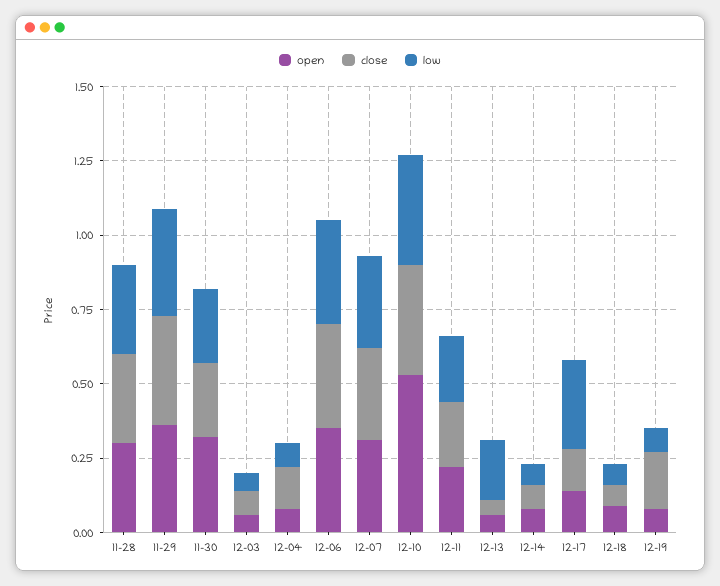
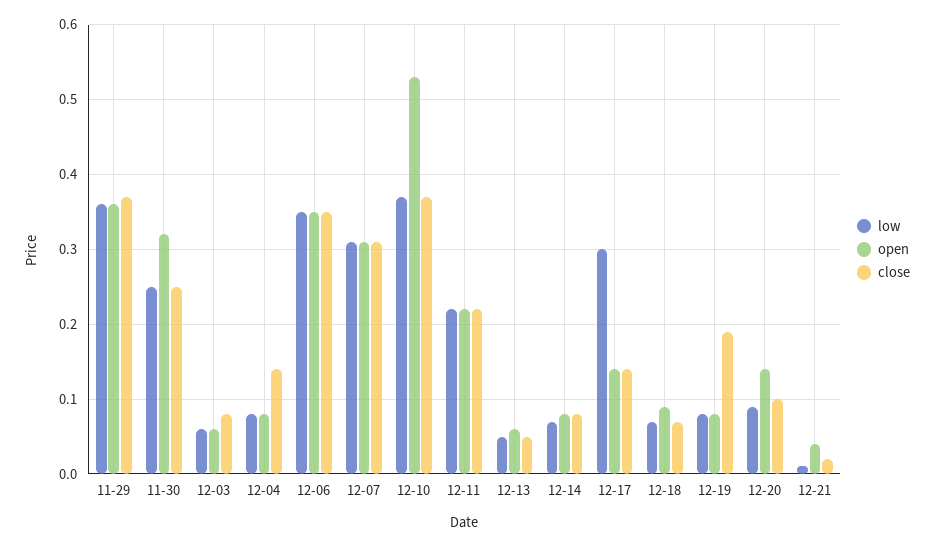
open, 11-28: 0.3 -> none
close, 11-28: 0.3 -> none
low, 11-28: 0.3 -> none
low, 12-13: 0.2 -> 0.05
low, 12-20: none -> 0.09
open, 12-20: none -> 0.14
close, 12-20: none -> 0.1
low, 12-21: none -> 0.01
open, 12-21: none -> 0.04
close, 12-21: none -> 0.02

